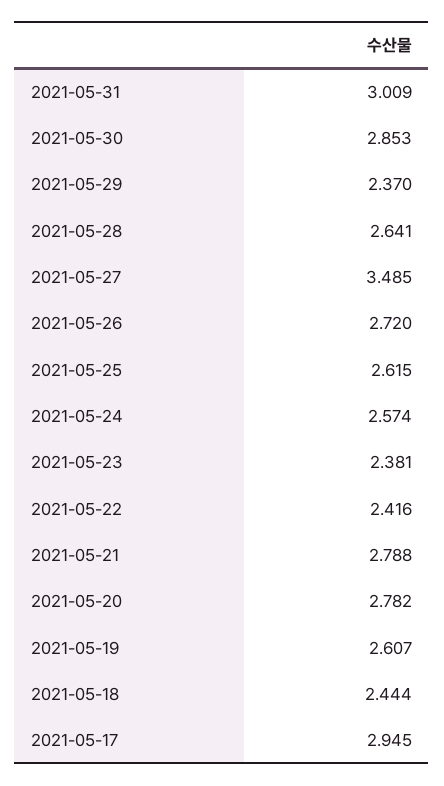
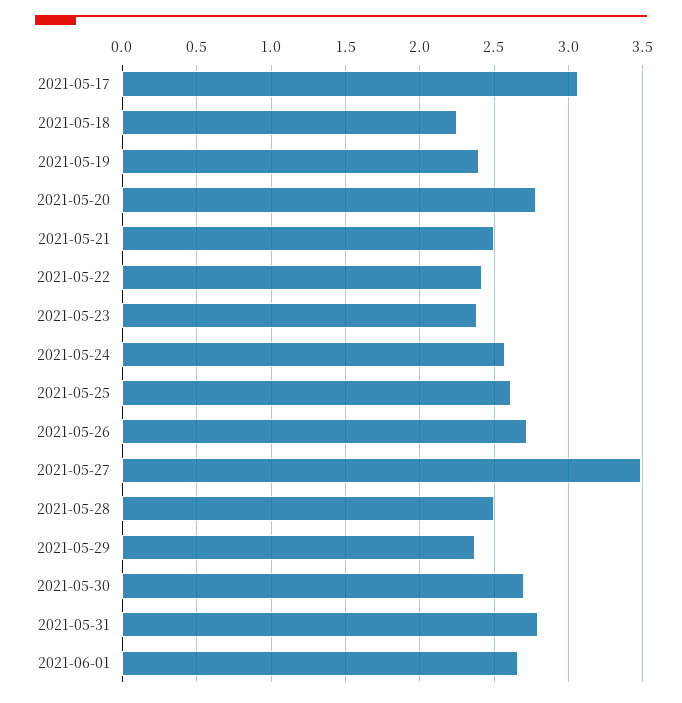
2021-05-31: 3.009 -> 2.8
2021-05-30: 2.853 -> 2.7
2021-05-28: 2.641 -> 2.5
2021-05-21: 2.788 -> 2.5
2021-05-19: 2.607 -> 2.4
2021-05-18: 2.444 -> 2.25
2021-05-17: 2.945 -> 3.05
2021-06-01: none -> 2.65

